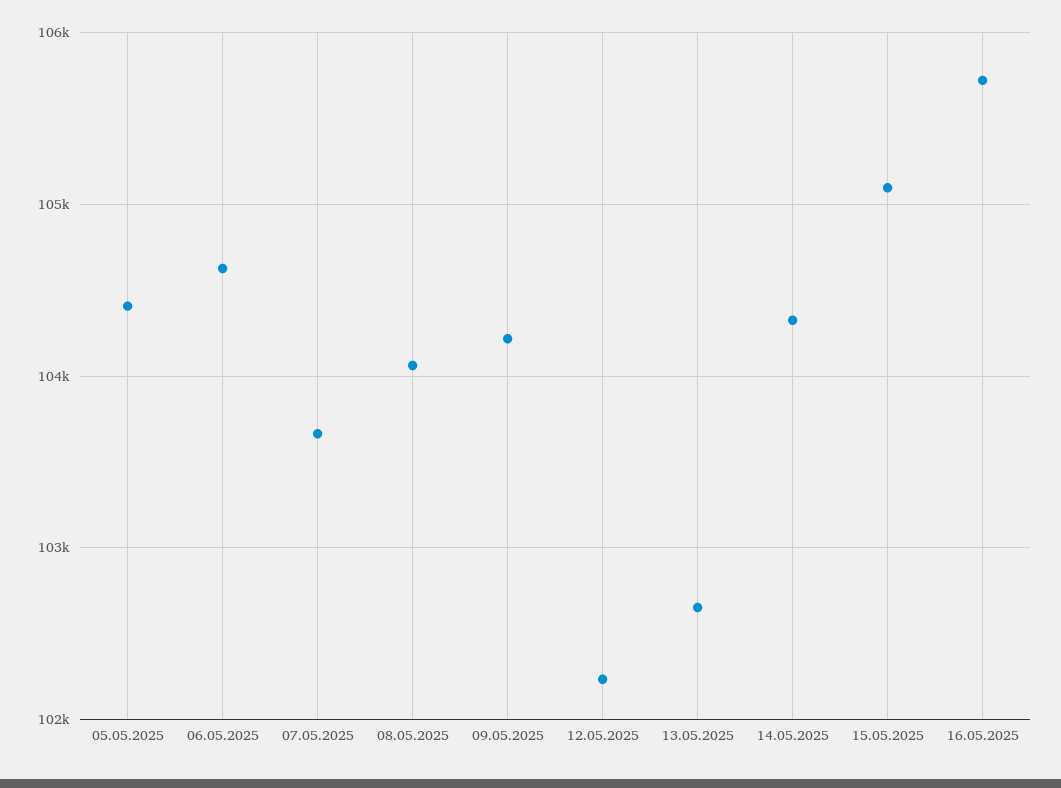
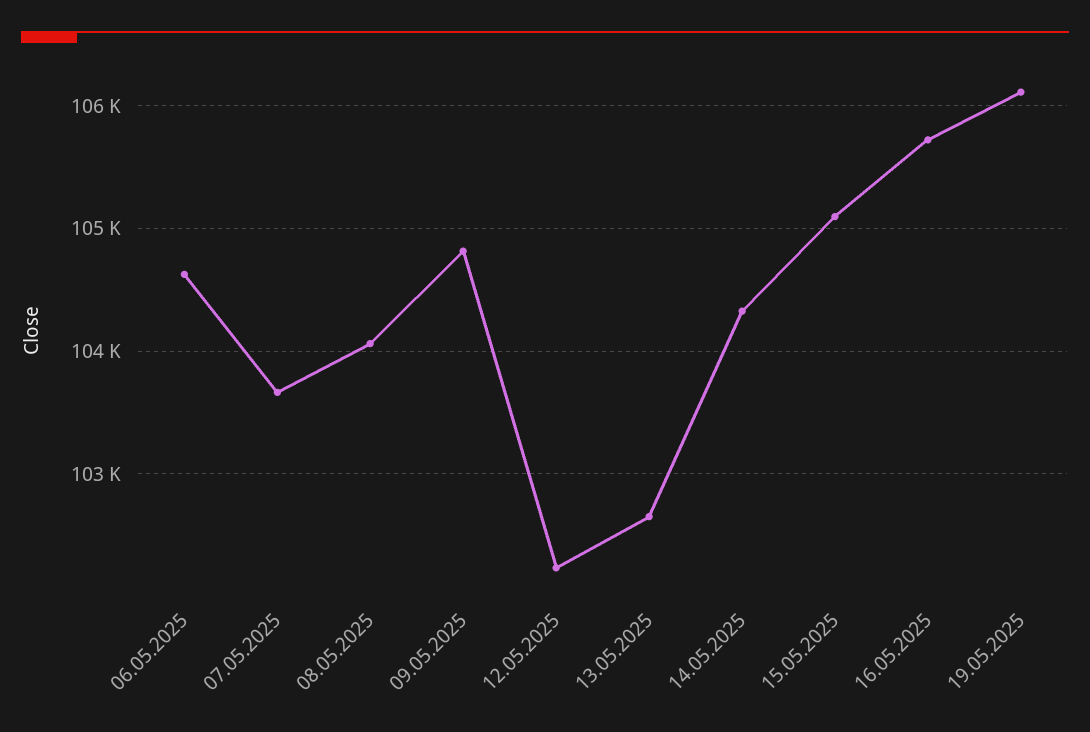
05.05.2025: 104400 -> none
09.05.2025: 104200 -> 104800
19.05.2025: none -> 106100

